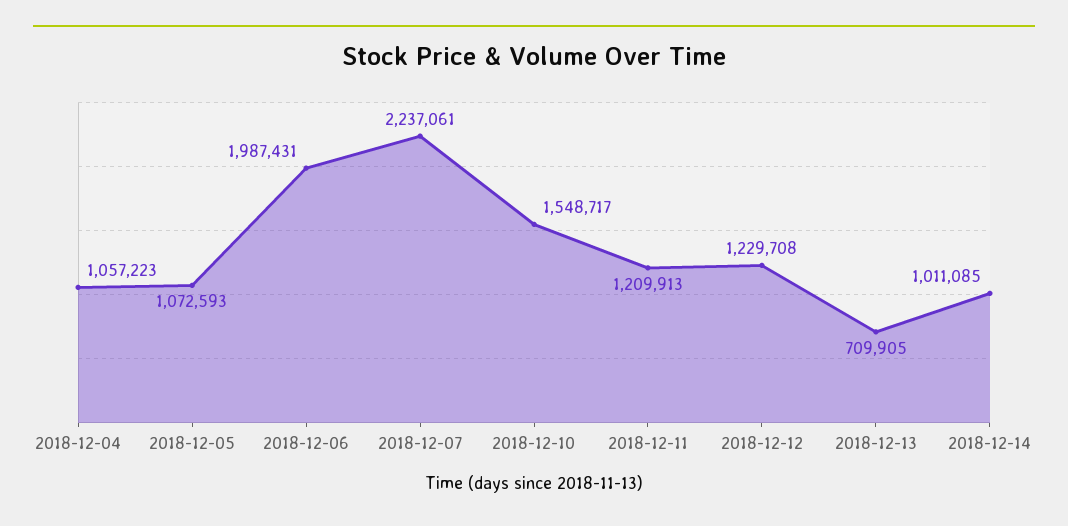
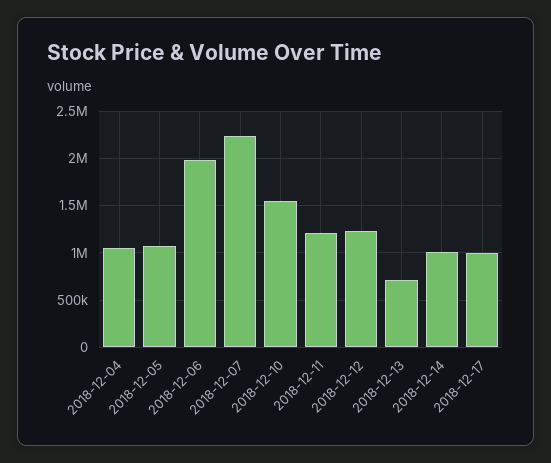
2018-12-17: none -> 1000000

